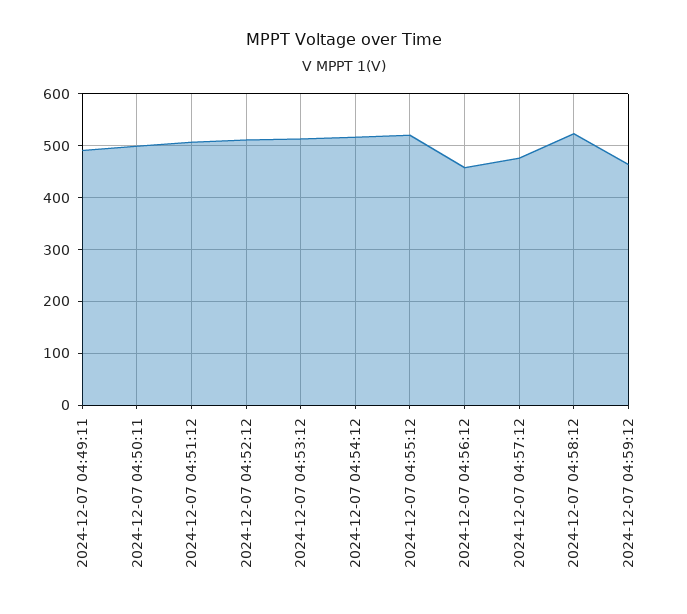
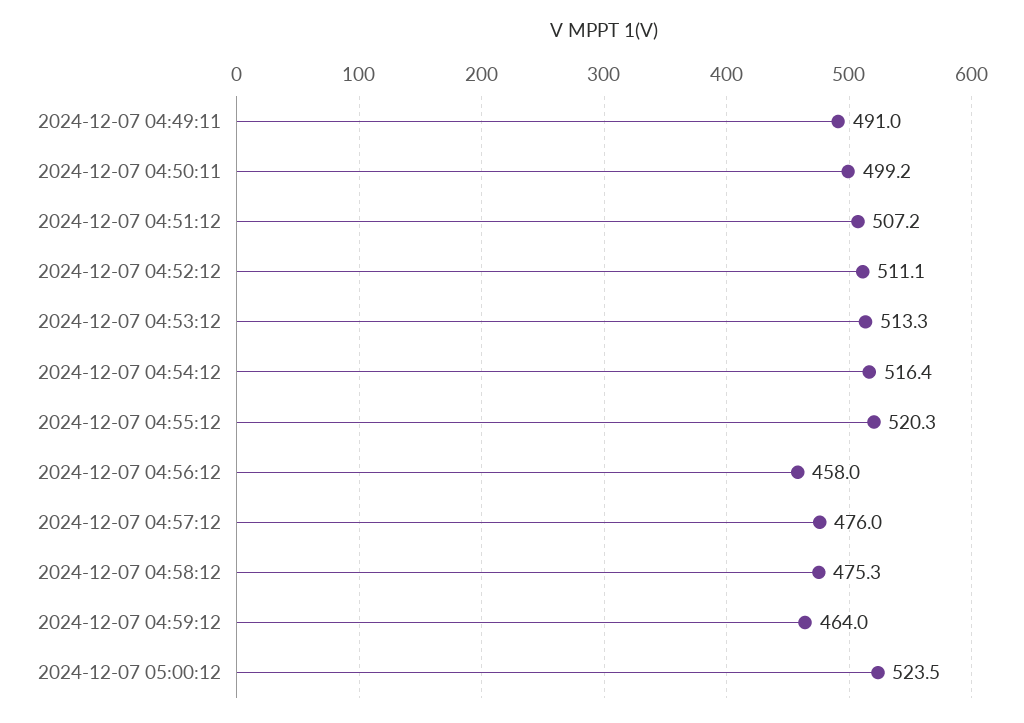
2024-12-07 04:58:12: 520 -> 475.3
2024-12-07 05:00:12: none -> 523.5

